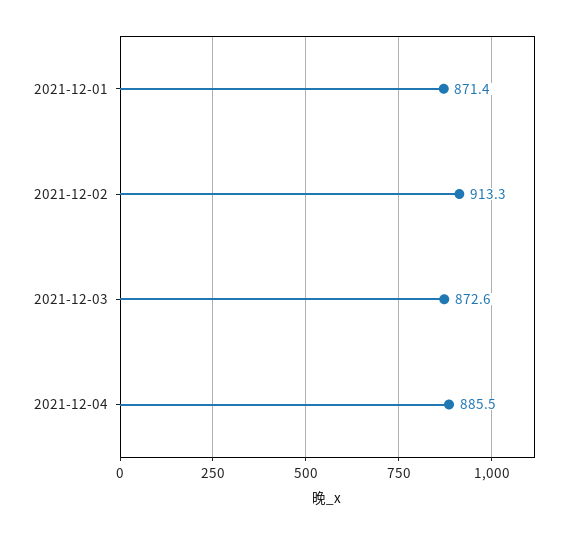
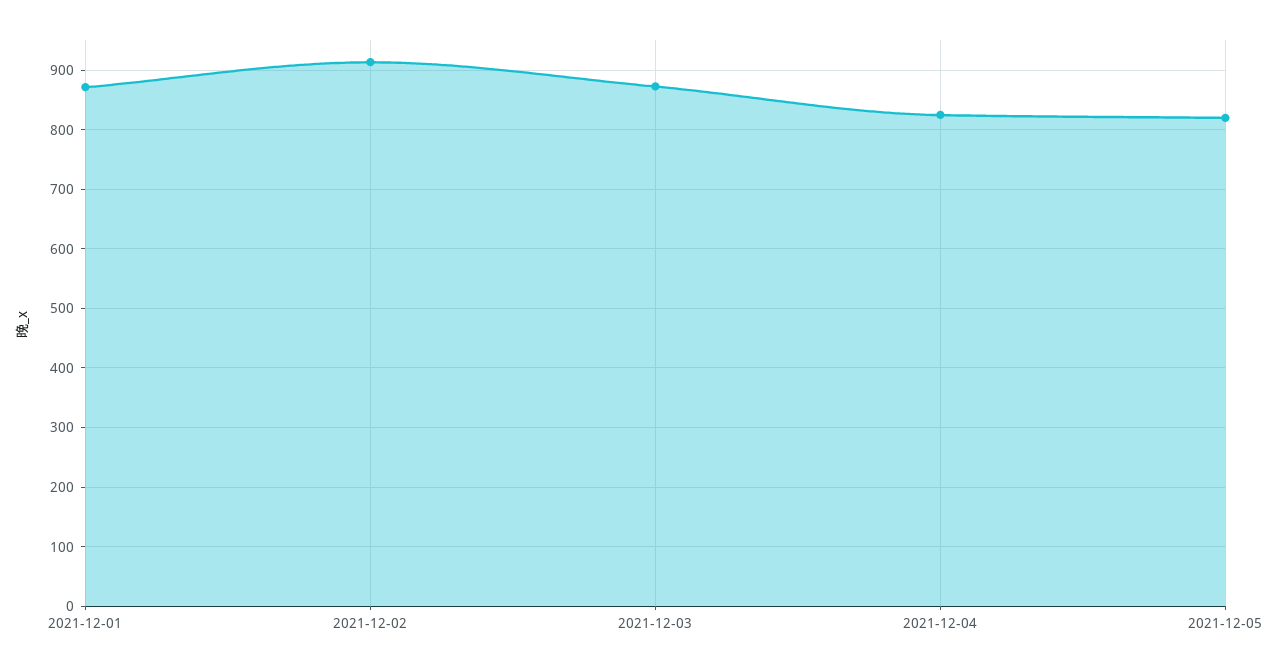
2021-12-04: 885.5 -> 820
2021-12-05: none -> 820

